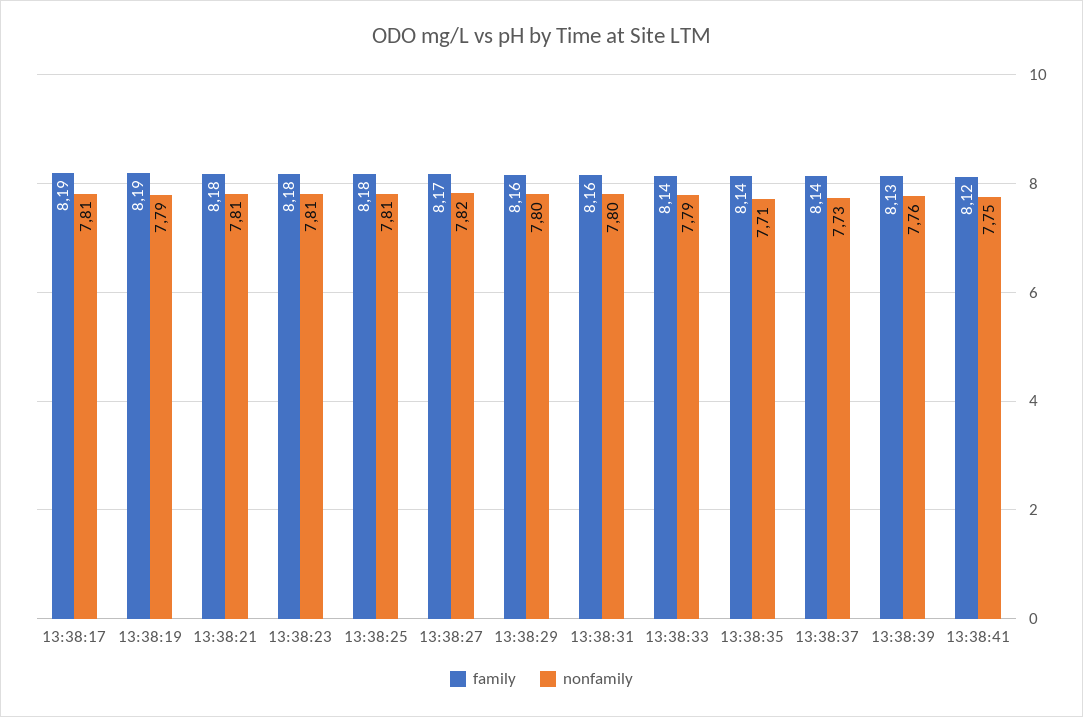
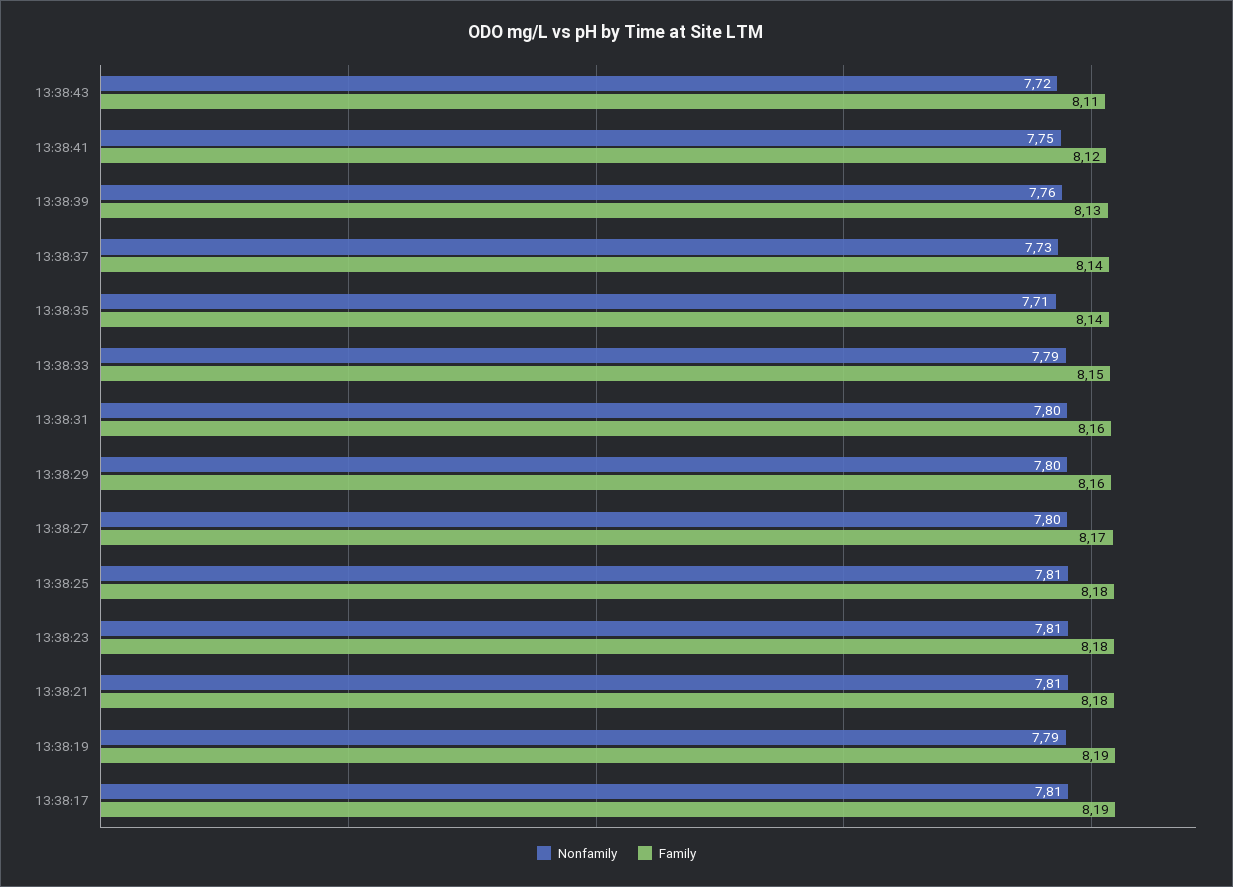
nonfamily, 13:38:27: 7.82 -> 7.8
family, 13:38:33: 8.14 -> 8.15
nonfamily, 13:38:43: none -> 7.72
family, 13:38:43: none -> 8.11

